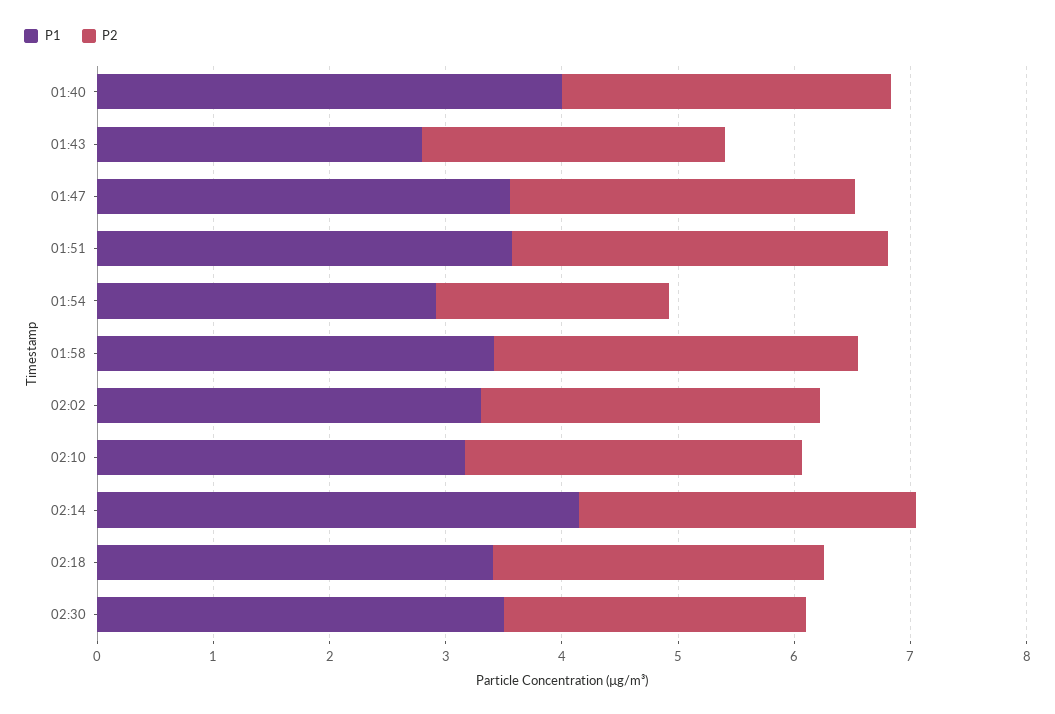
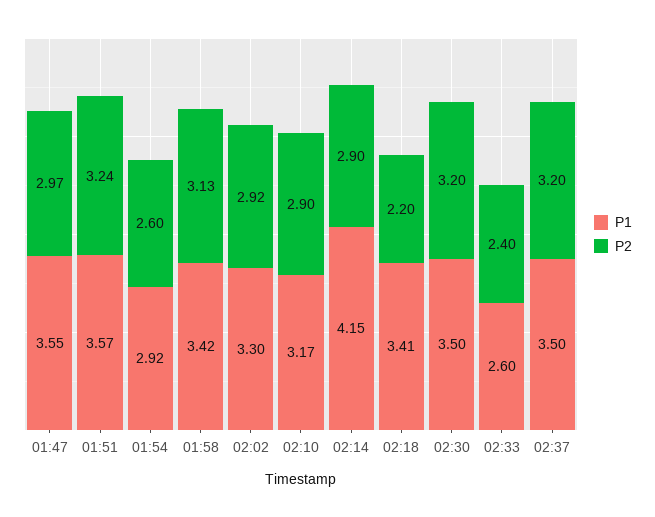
P1, 01:40: 4 -> none
P2, 01:40: 2.8 -> none
P1, 01:43: 2.8 -> none
P2, 01:43: 2.6 -> none
P2, 01:54: 2 -> 2.6
P2, 02:18: 2.8 -> 2.2
P2, 02:30: 2.6 -> 3.2
P1, 02:33: none -> 2.6
P2, 02:33: none -> 2.4
P1, 02:37: none -> 3.5
P2, 02:37: none -> 3.2

